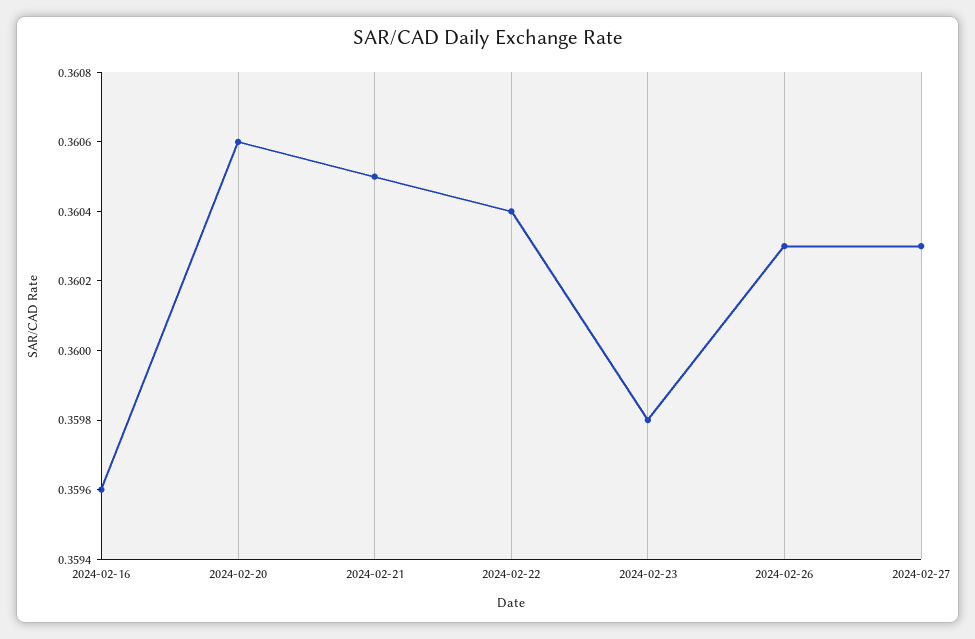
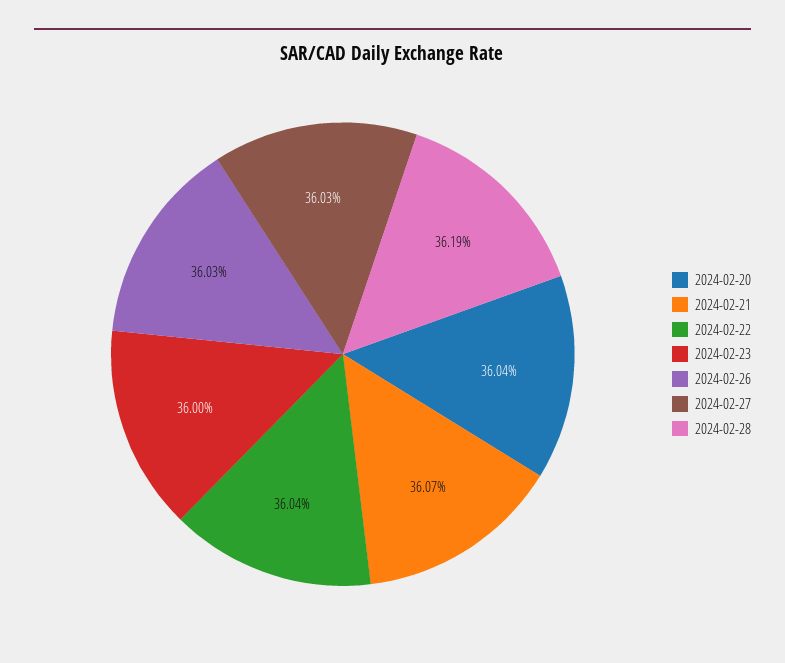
2024-02-16: 0.3596 -> none
2024-02-20: 0.3606 -> 0.3604
2024-02-21: 0.3605 -> 0.3607
2024-02-23: 0.3598 -> 0.36
2024-02-28: none -> 0.3619

